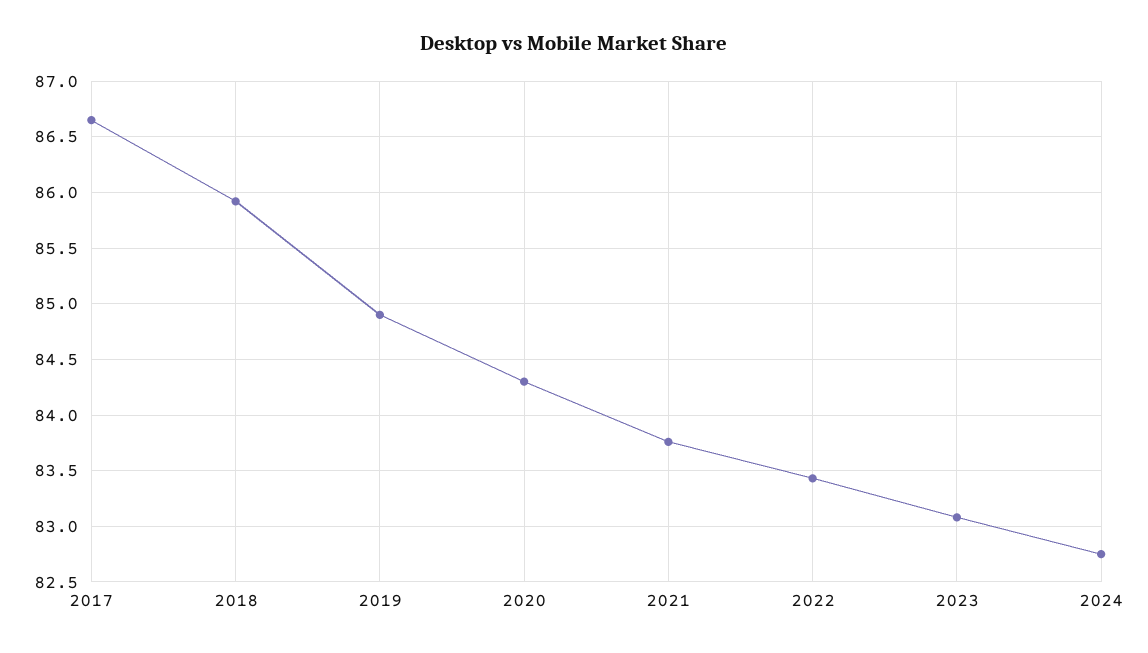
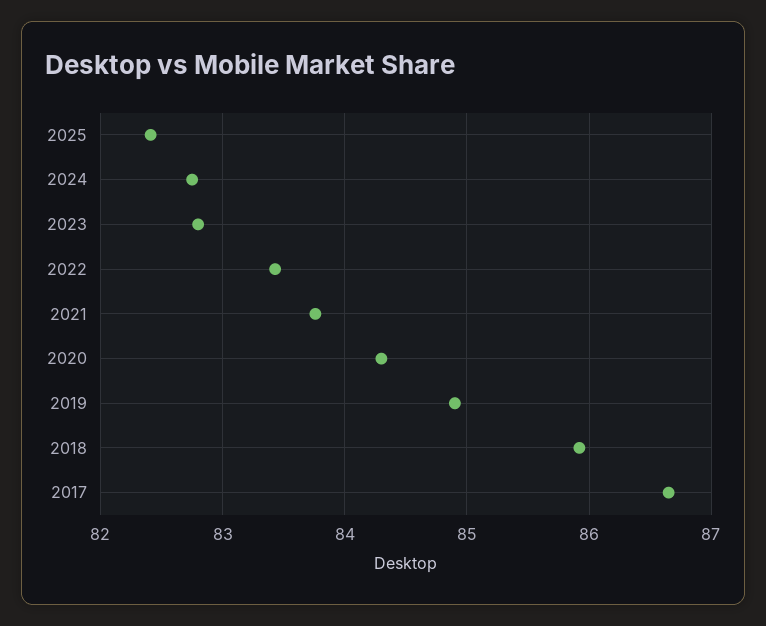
2023: 83.1 -> 82.8
2025: none -> 82.4

